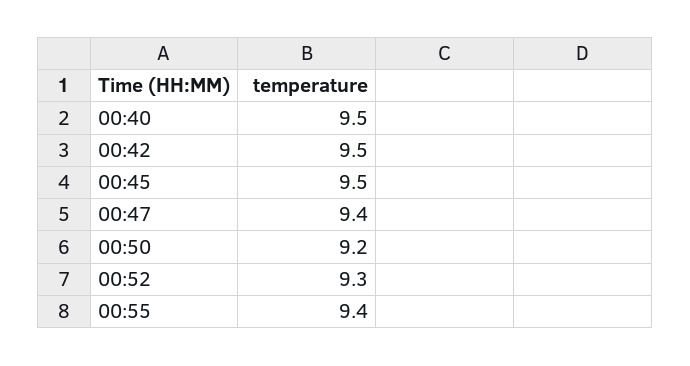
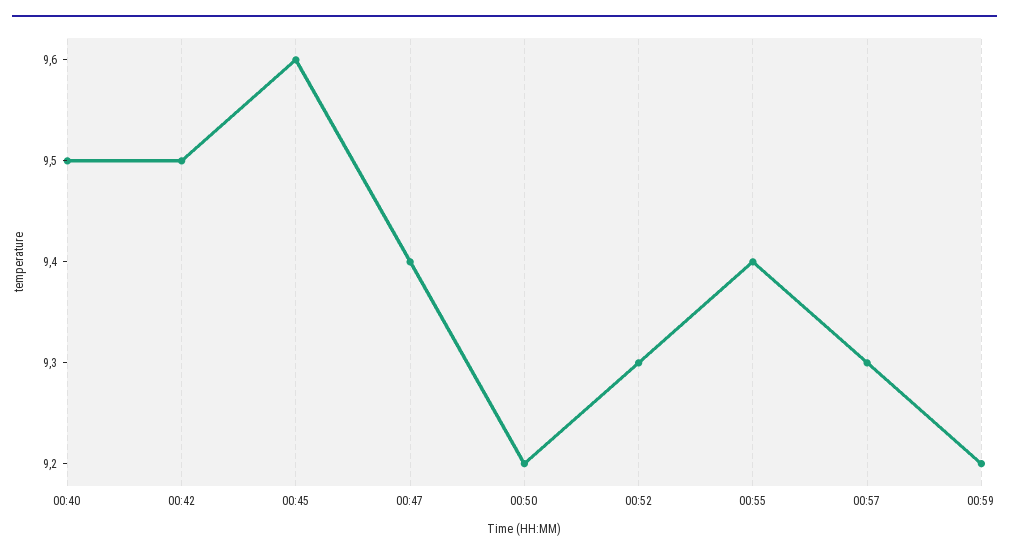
00:45: 9.5 -> 9.6
00:57: none -> 9.3
00:59: none -> 9.2

